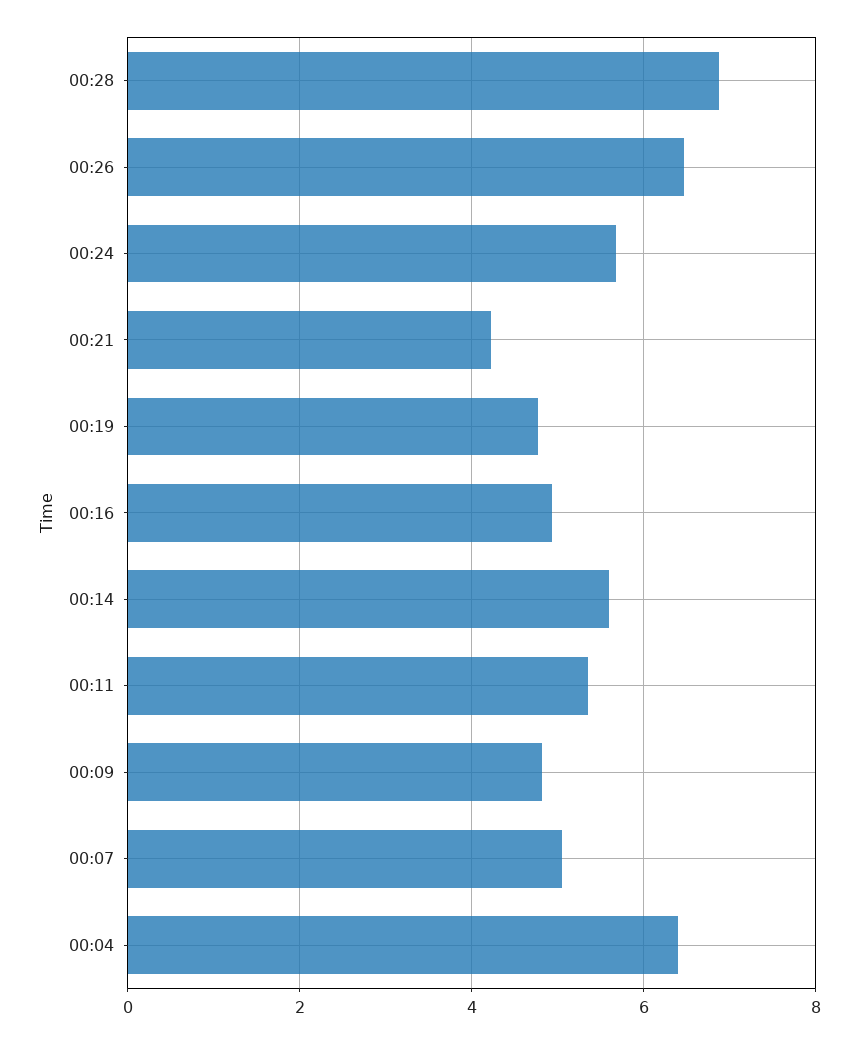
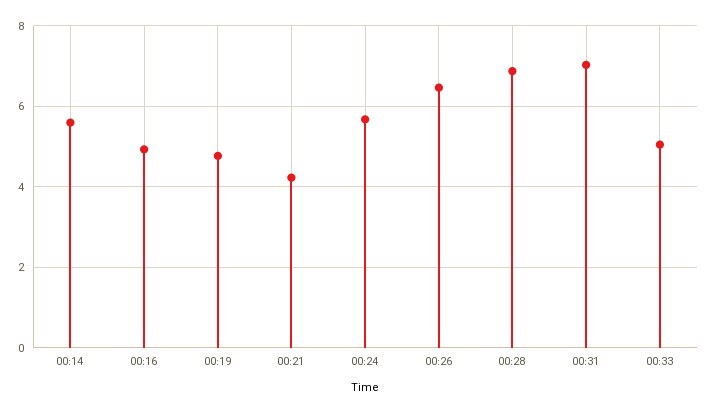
00:11: 5.4 -> none
00:09: 4.8 -> none
00:07: 5 -> none
00:04: 6.4 -> none
00:31: none -> 7
00:33: none -> 5

